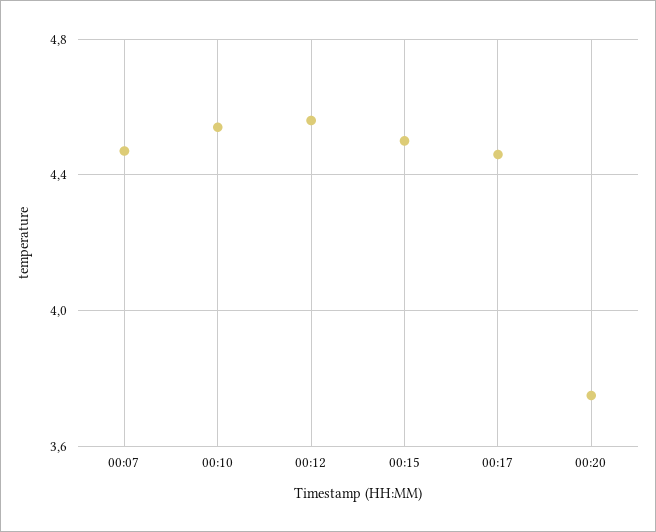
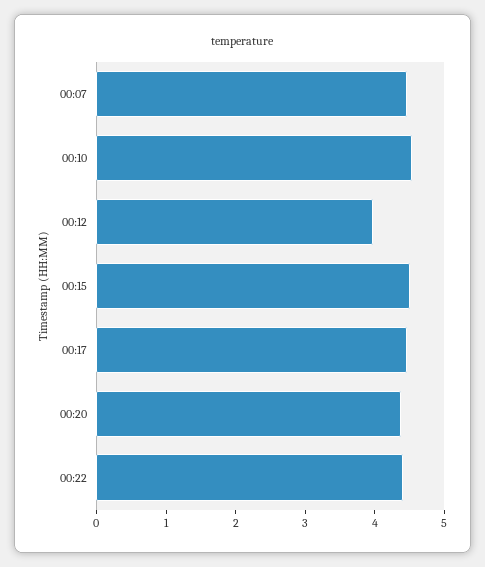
00:12: 4.55 -> 4
00:20: 3.75 -> 4.4
00:22: none -> 4.4

